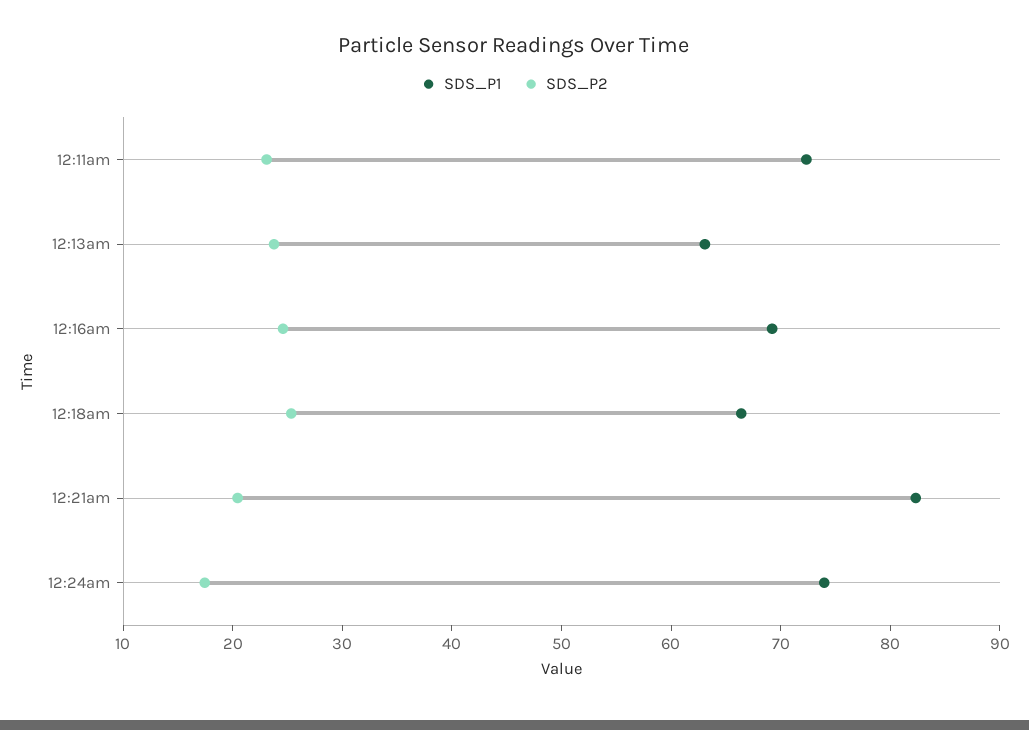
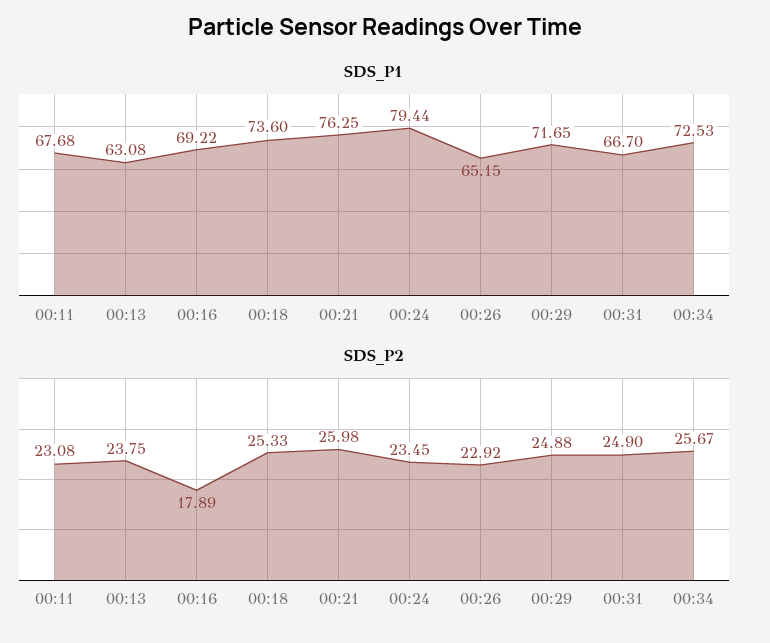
SDS_P1, 12:11am: 72 -> 67.68
SDS_P2, 12:16am: 24 -> 17.89
SDS_P1, 12:18am: 66 -> 73.6
SDS_P1, 12:21am: 82 -> 76.25
SDS_P2, 12:21am: 20 -> 25.98
SDS_P1, 12:24am: 74 -> 79.44
SDS_P2, 12:24am: 18 -> 23.45
SDS_P1, 00:26: none -> 65.15
SDS_P1, 00:29: none -> 71.65
SDS_P1, 00:31: none -> 66.7
SDS_P1, 00:34: none -> 72.53
SDS_P2, 00:26: none -> 22.92
SDS_P2, 00:29: none -> 24.88
SDS_P2, 00:31: none -> 24.9
SDS_P2, 00:34: none -> 25.67

